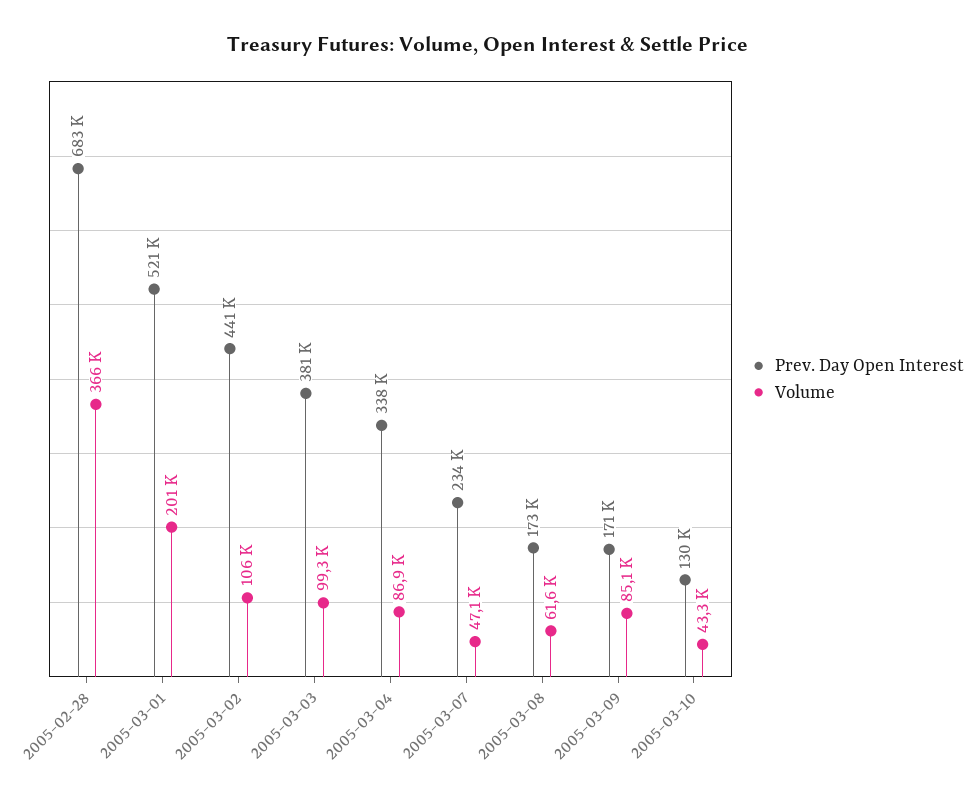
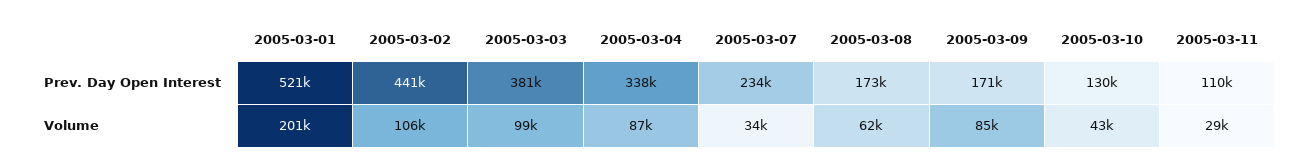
Prev. Day Open Interest, 2005-02-28: 683000 -> none
Volume, 2005-02-28: 366000 -> none
Volume, 2005-03-07: 47100 -> 34000
Prev. Day Open Interest, 2005-03-11: none -> 110000
Volume, 2005-03-11: none -> 29000

